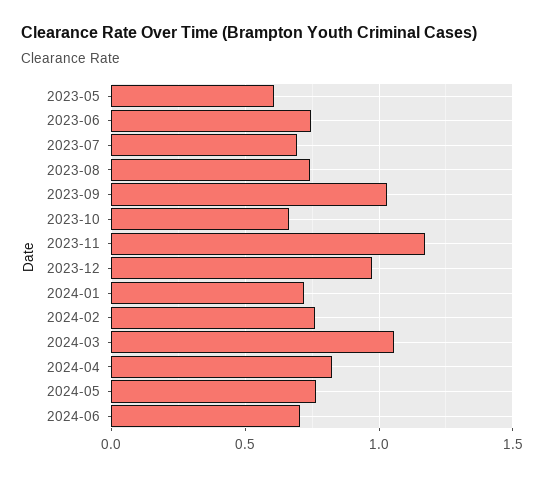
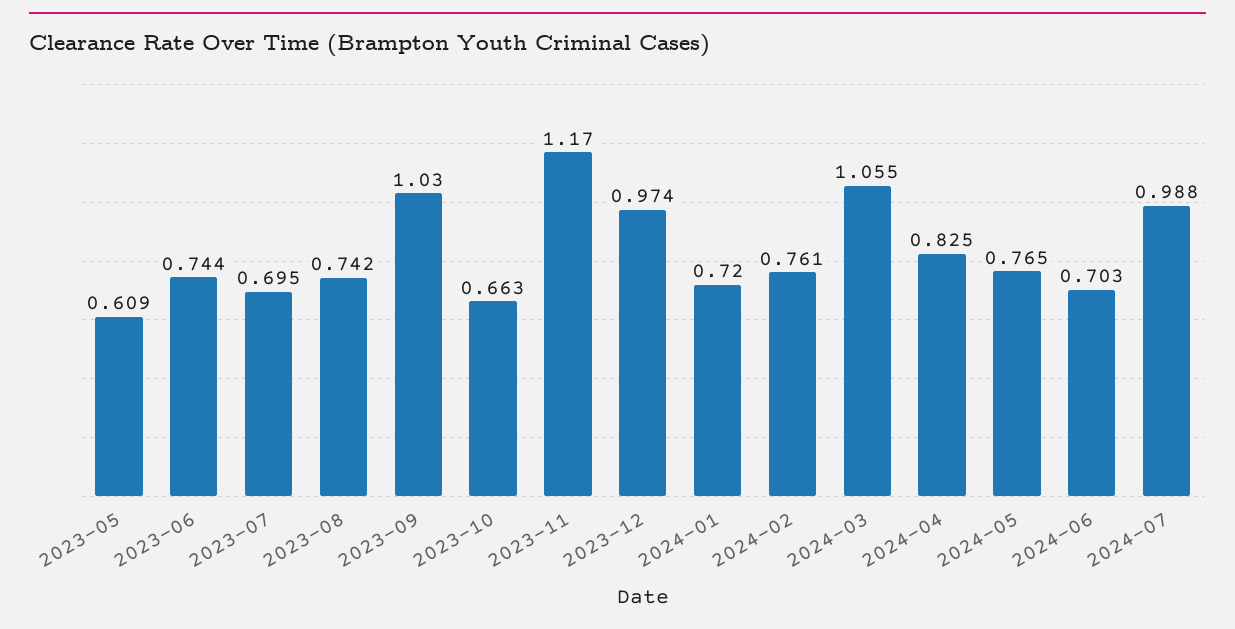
2024-07: none -> 0.988

